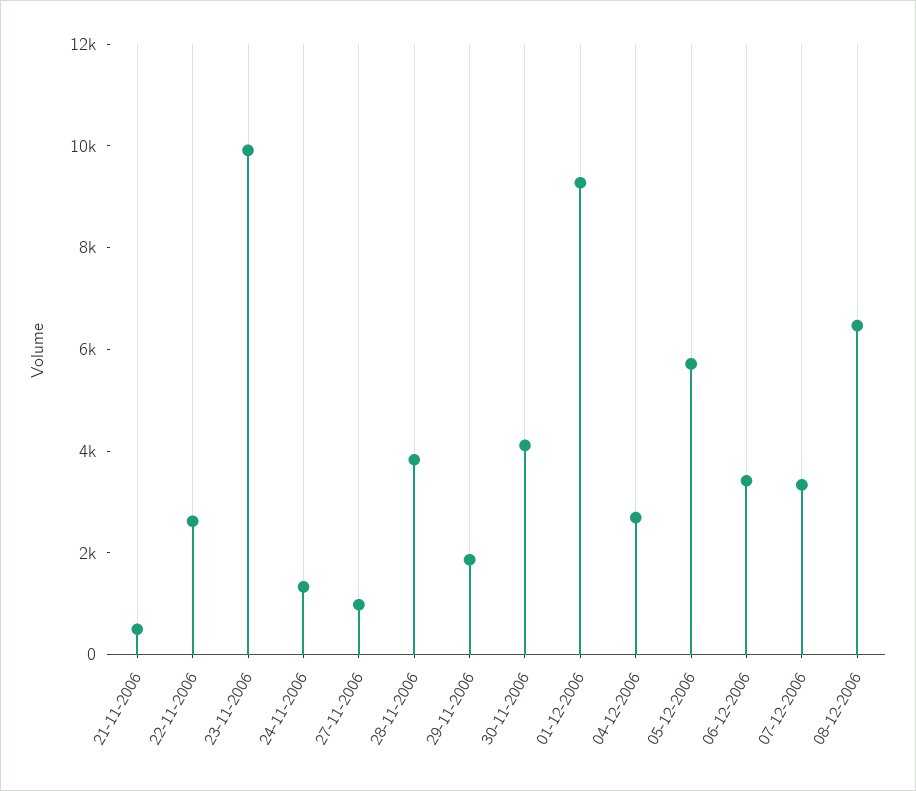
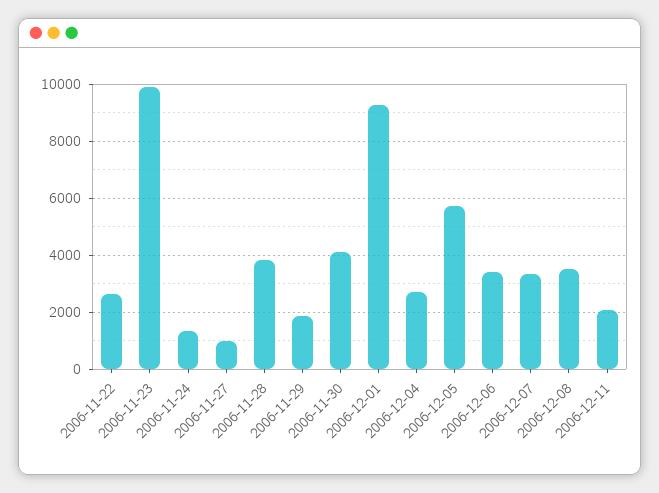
21-11-2006: 500 -> none
08-12-2006: 6500 -> 3500
2006-12-11: none -> 2000

